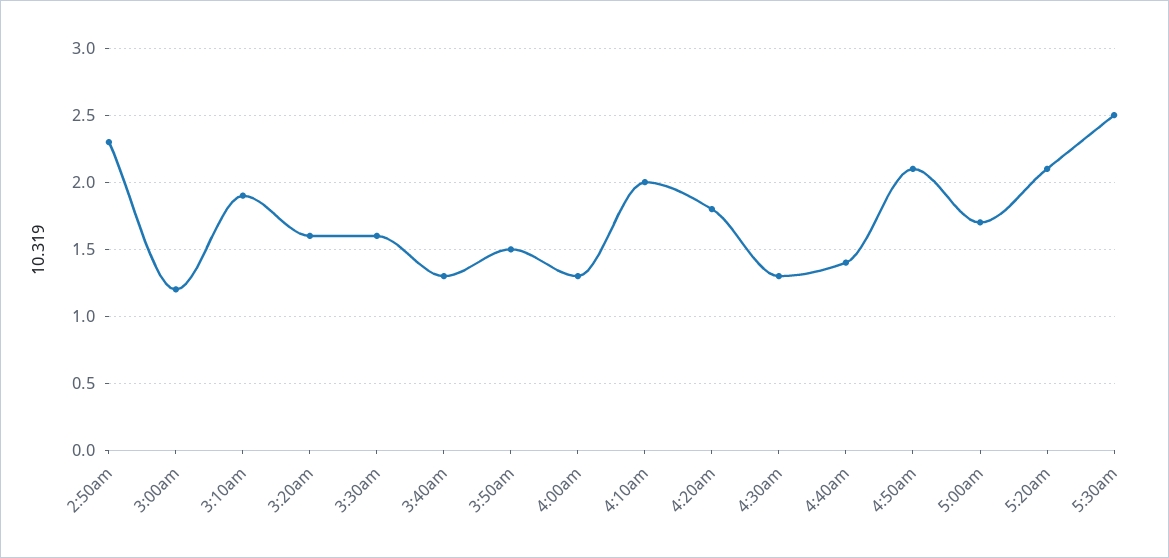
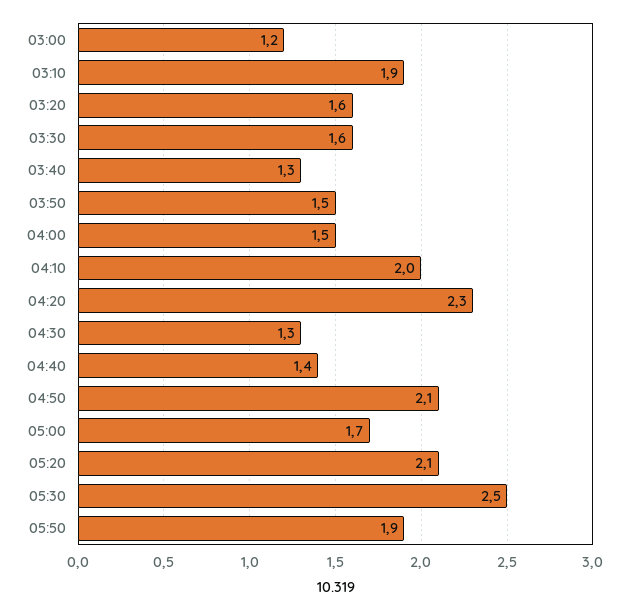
2:50am: 2.3 -> none
4:00am: 1.3 -> 1.5
4:20am: 1.8 -> 2.3
05:50: none -> 1.9

